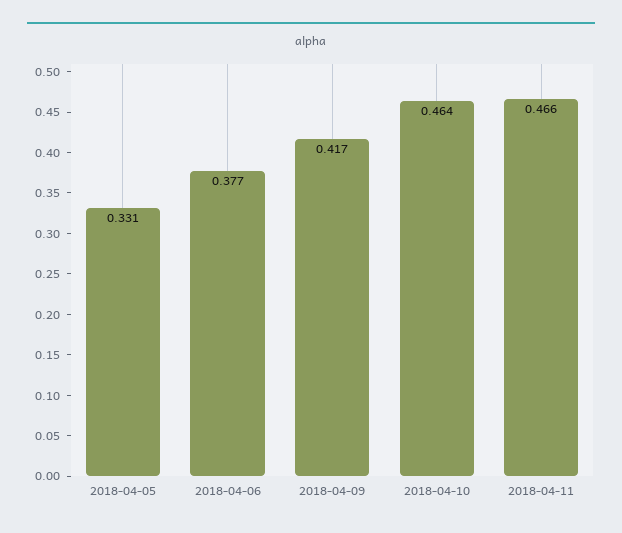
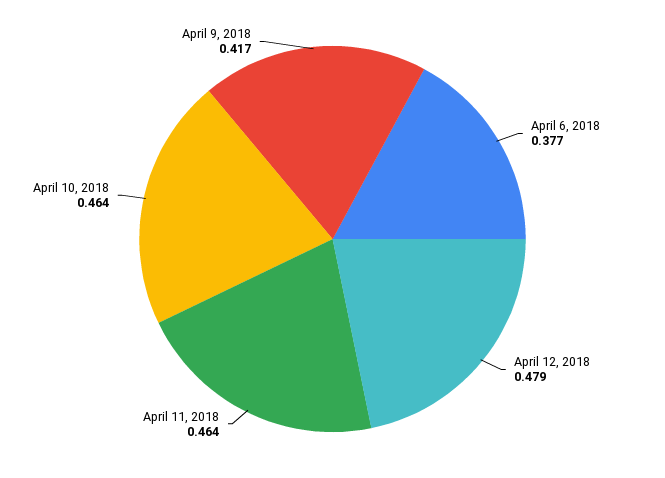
2018-04-05: 0.331 -> none
2018-04-11: 0.466 -> 0.464
April 12, 2018: none -> 0.479

